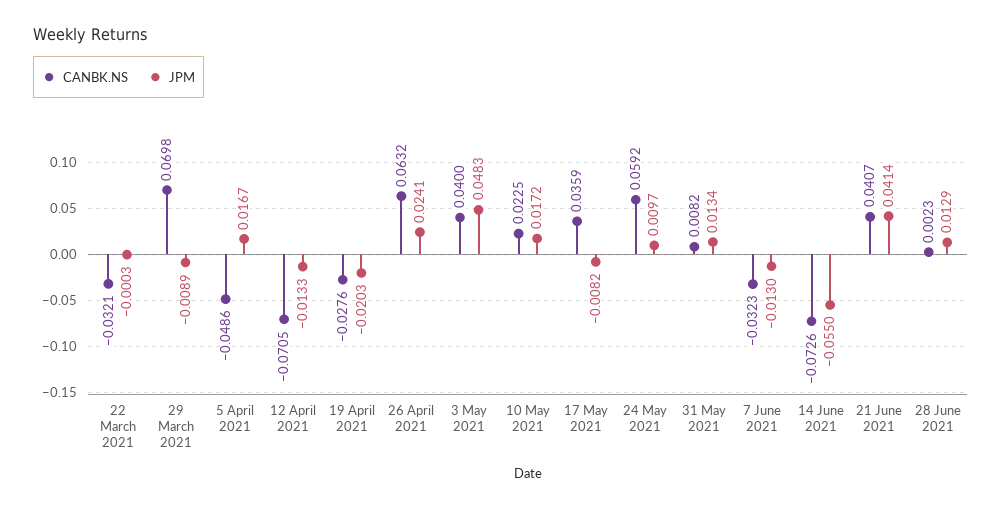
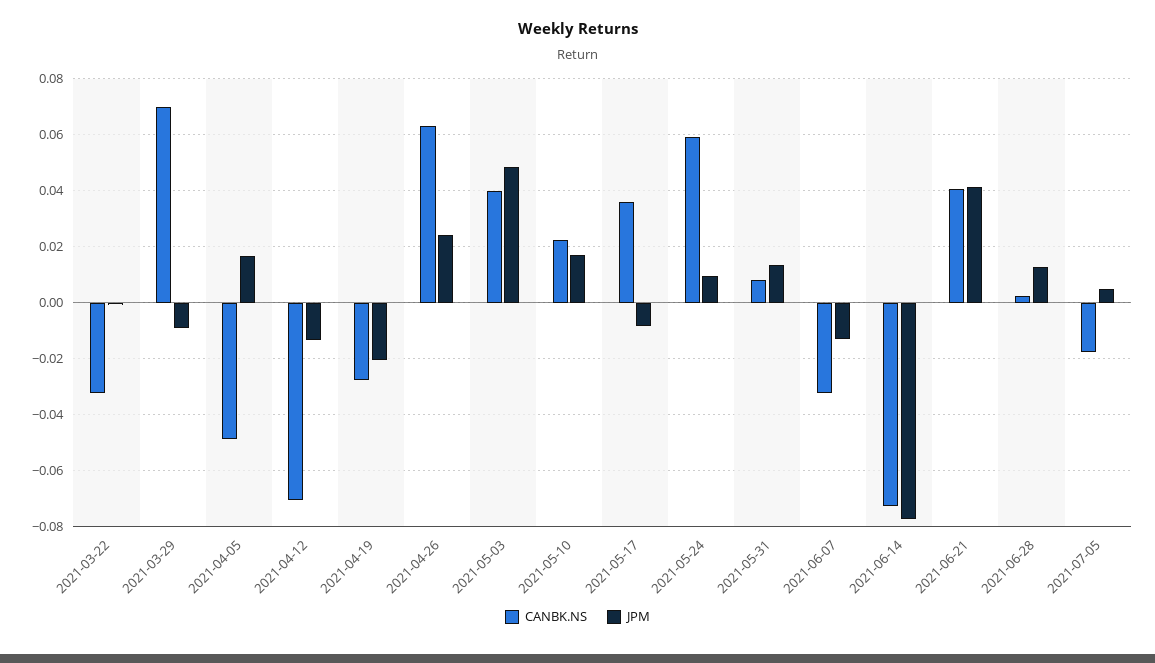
JPM, 14 June 2021: -0.055 -> -0.0775
CANBK.NS, 2021-07-05: none -> -0.0175
JPM, 2021-07-05: none -> 0.005

